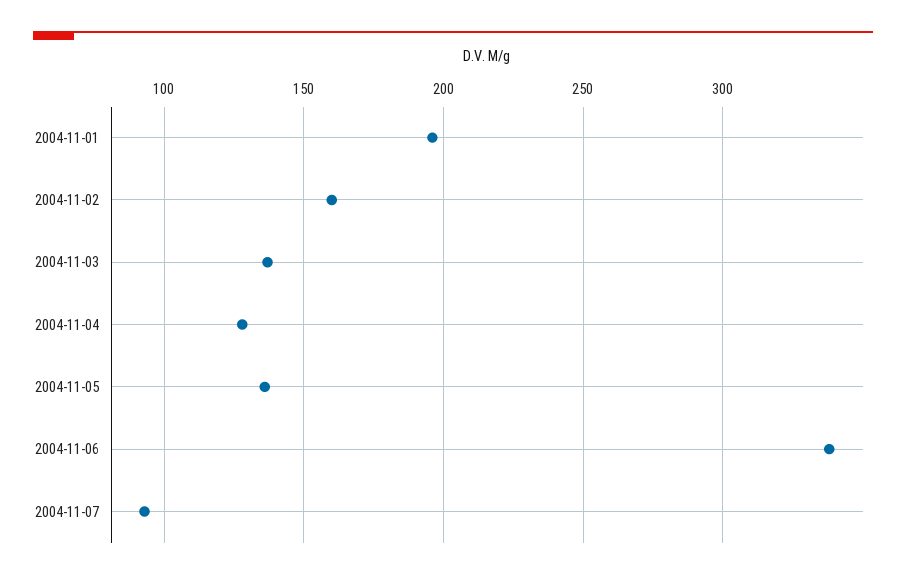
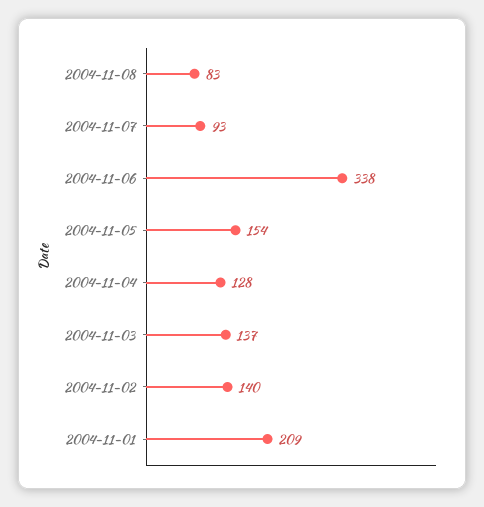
2004-11-01: 195 -> 209
2004-11-02: 160 -> 140
2004-11-05: 135 -> 154
2004-11-08: none -> 83

